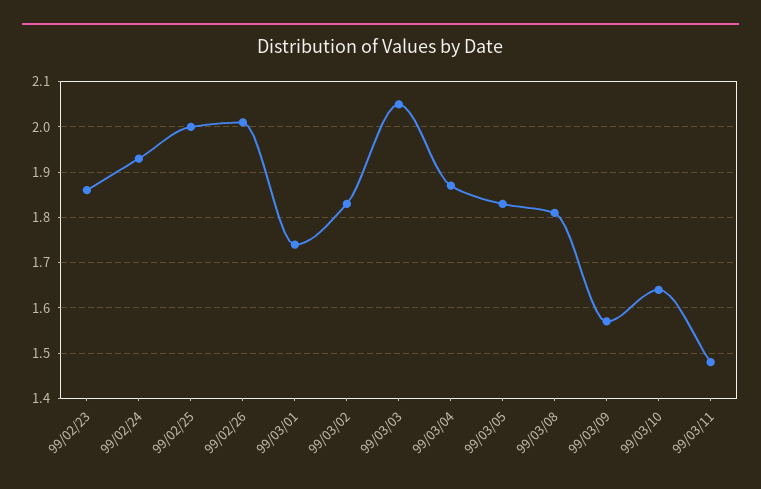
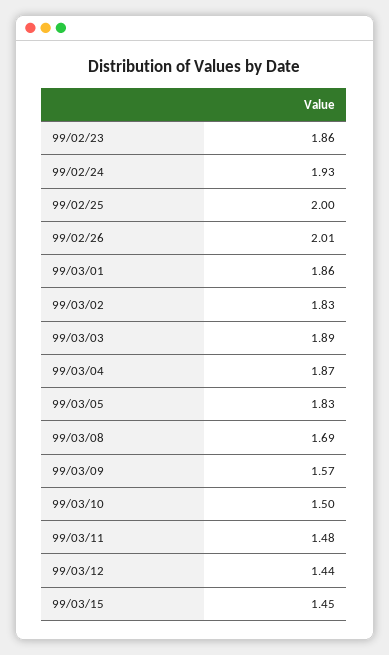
99/03/01: 1.75 -> 1.86
99/03/03: 2.05 -> 1.89
99/03/08: 1.8 -> 1.69
99/03/10: 1.65 -> 1.5
99/03/12: none -> 1.44
99/03/15: none -> 1.45

